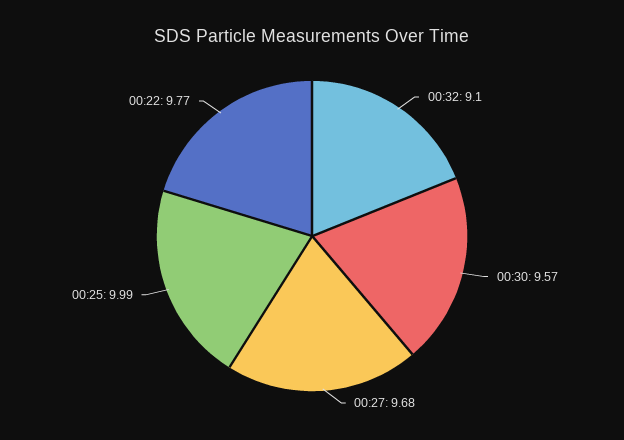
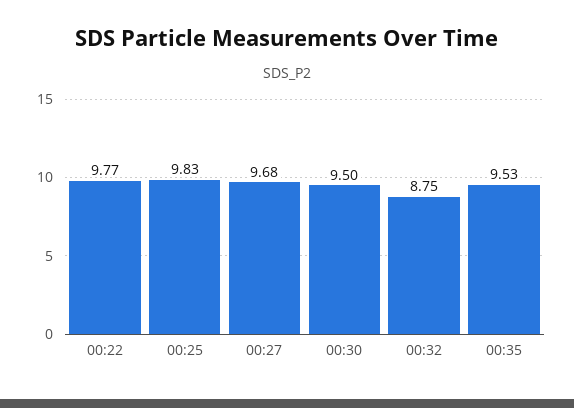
00:32: 9.1 -> 8.75
00:30: 9.57 -> 9.5
00:25: 9.99 -> 9.83
00:35: none -> 9.53

